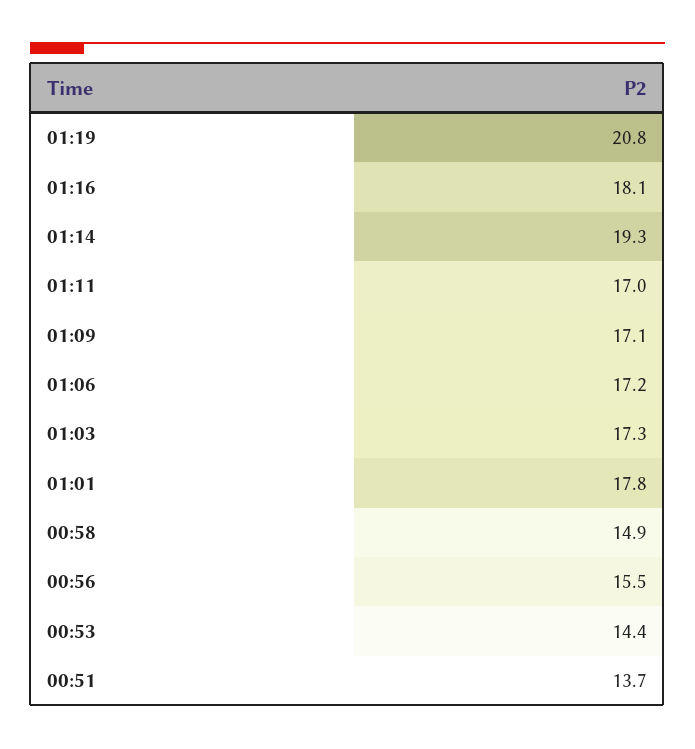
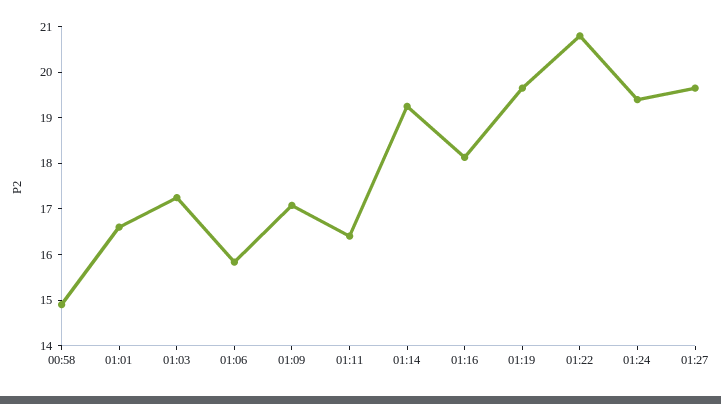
01:19: 20.8 -> 19.6
01:11: 17 -> 16.4
01:06: 17.2 -> 15.8
01:01: 17.8 -> 16.6
00:56: 15.5 -> none
00:53: 14.4 -> none
00:51: 13.7 -> none
01:22: none -> 20.8
01:24: none -> 19.4
01:27: none -> 19.6

